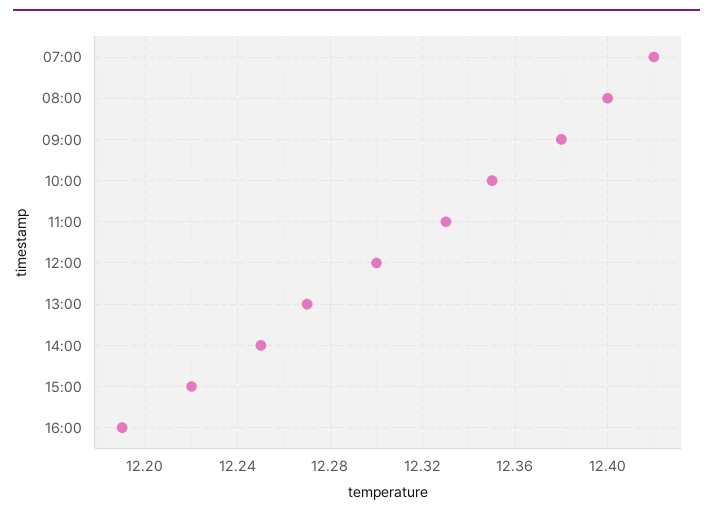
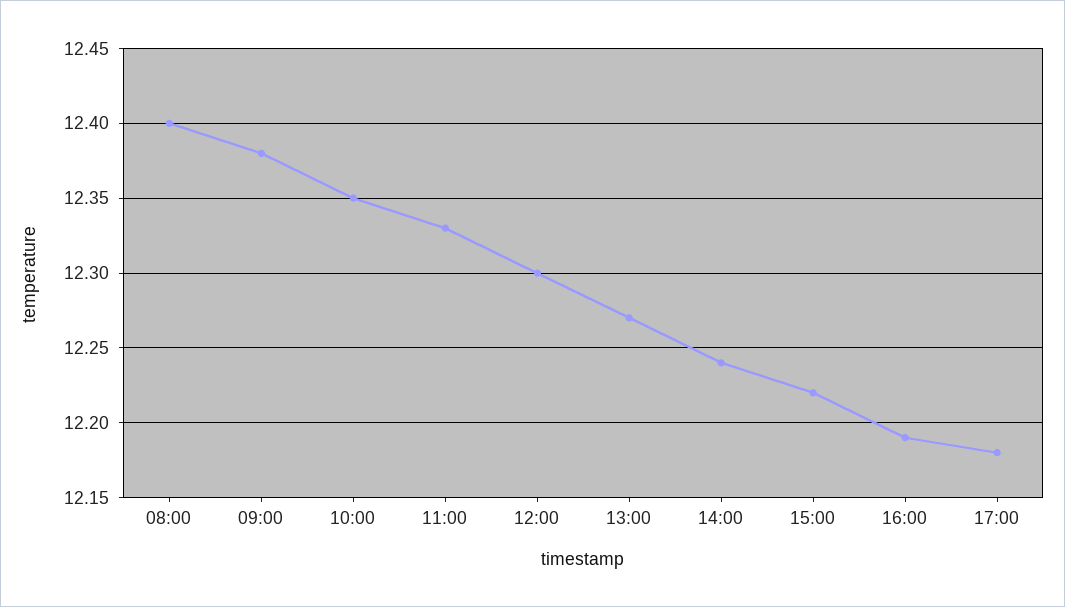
07:00: 12.42 -> none
14:00: 12.25 -> 12.24
17:00: none -> 12.18

